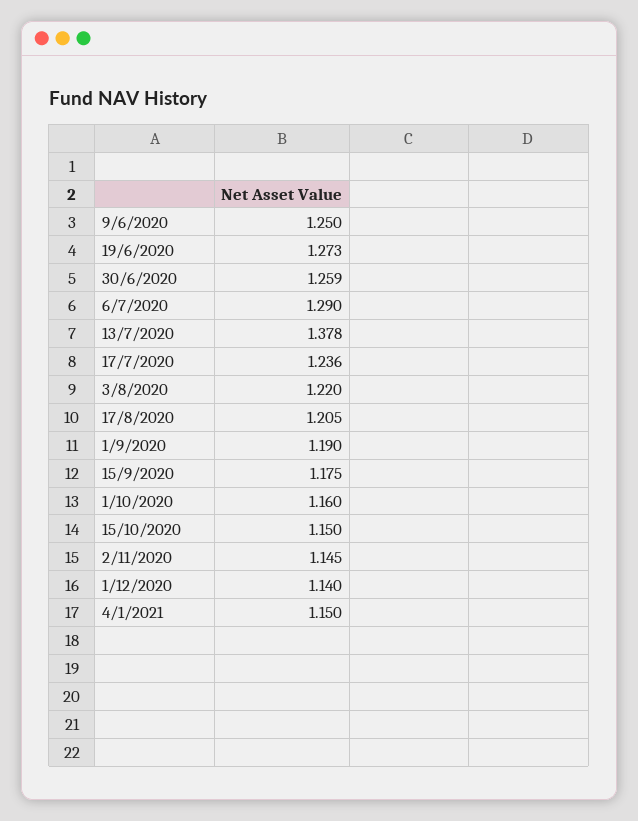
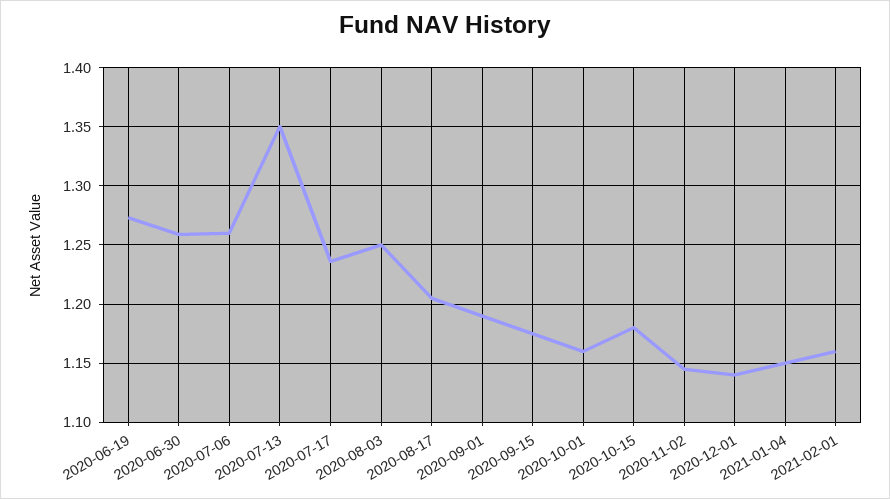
9/6/2020: 1.25 -> none
6/7/2020: 1.29 -> 1.26
13/7/2020: 1.378 -> 1.35
3/8/2020: 1.22 -> 1.25
15/10/2020: 1.15 -> 1.18
2021-02-01: none -> 1.16

